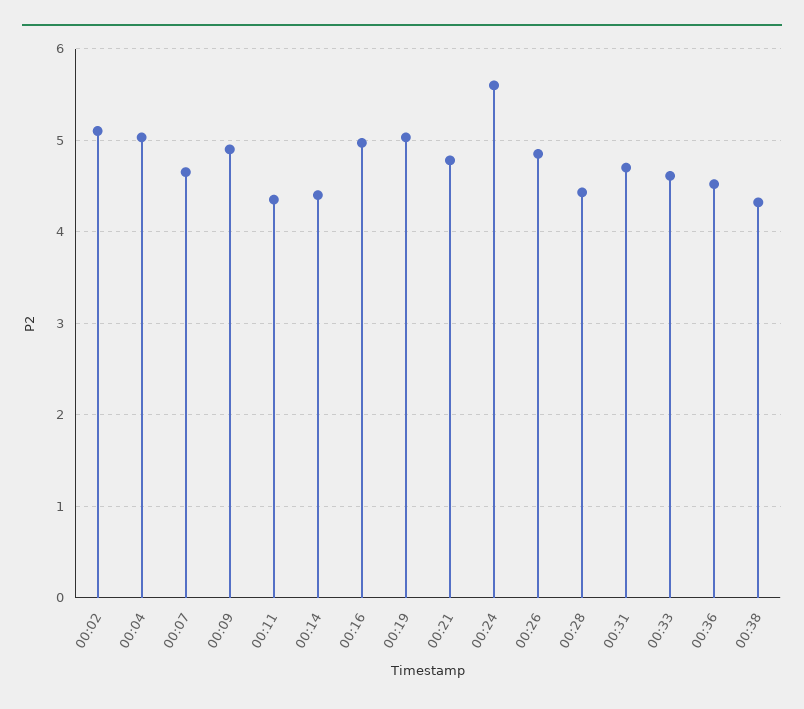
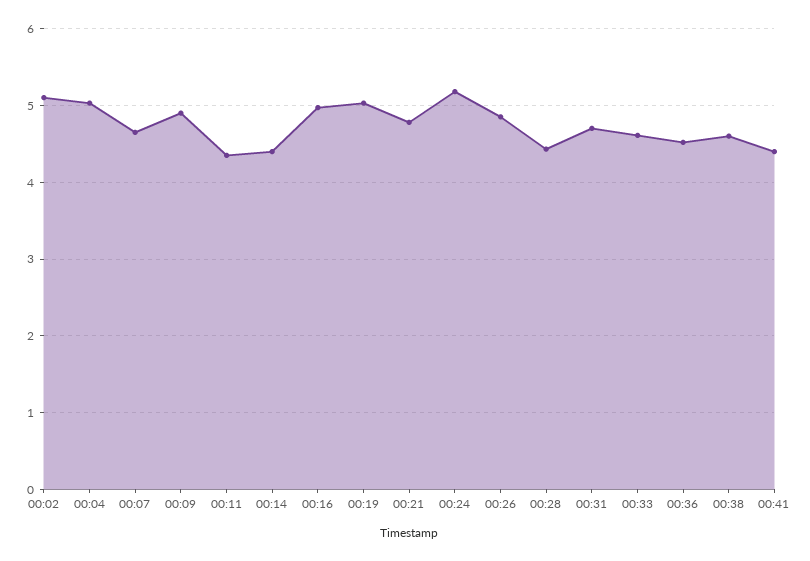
00:24: 5.6 -> 5.2
00:38: 4.3 -> 4.6
00:41: none -> 4.4

